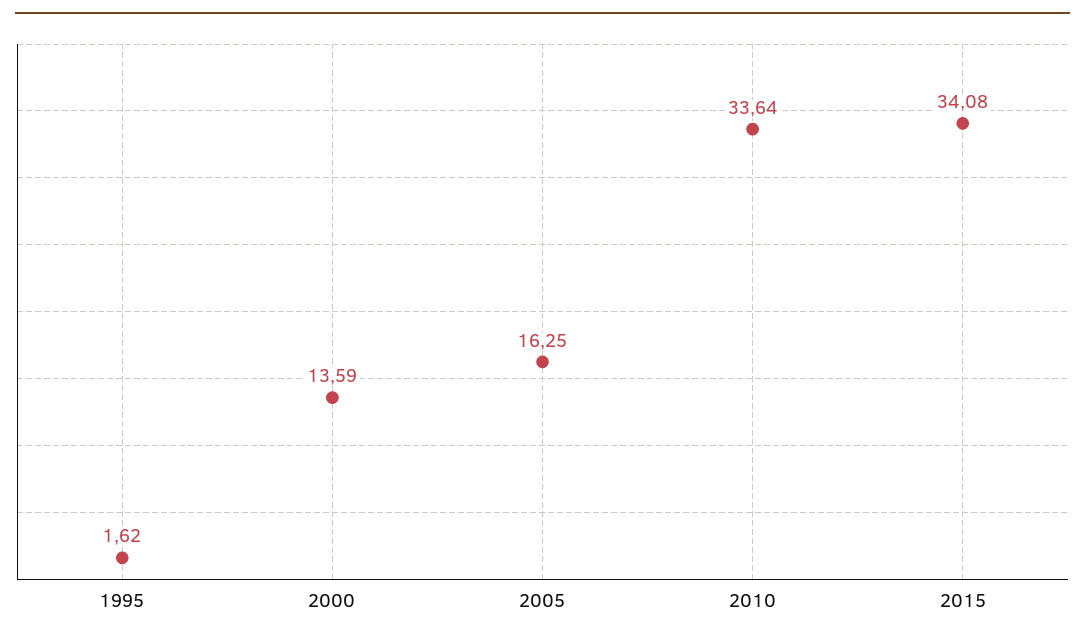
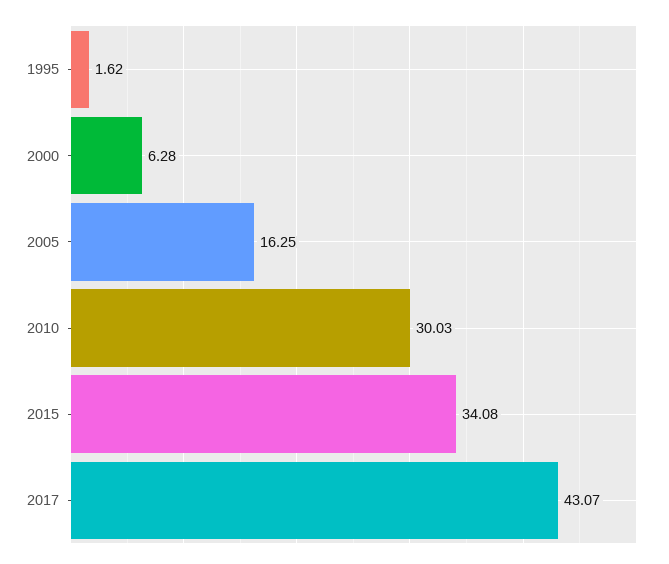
2000: 13.59 -> 6.28
2010: 33.64 -> 30.03
2017: none -> 43.07

